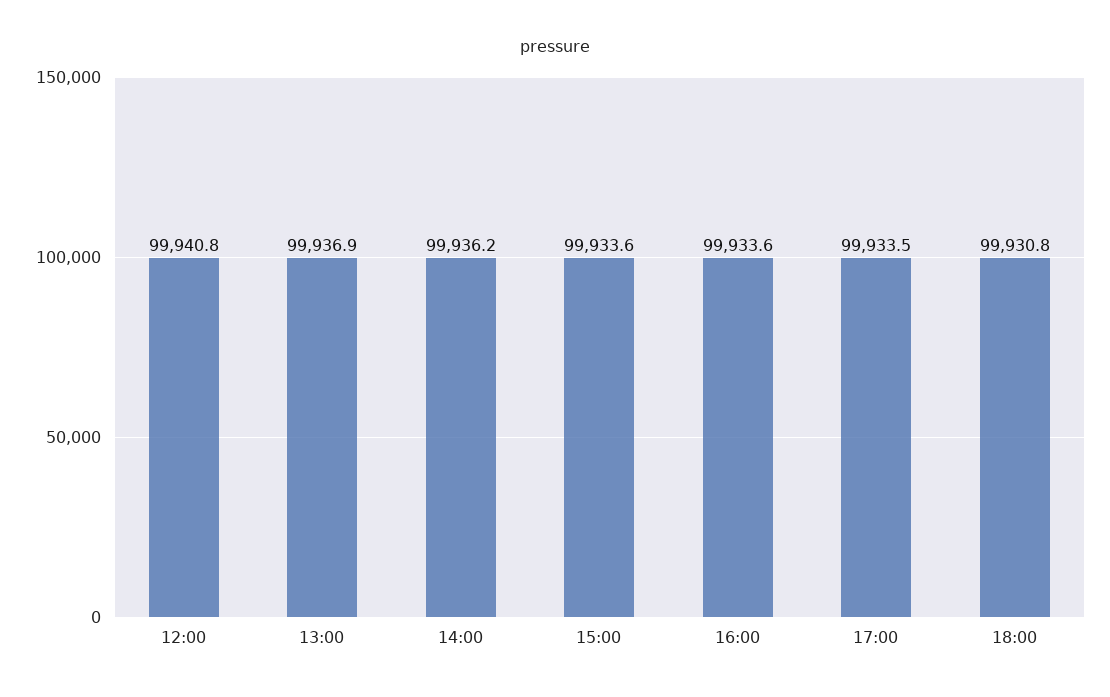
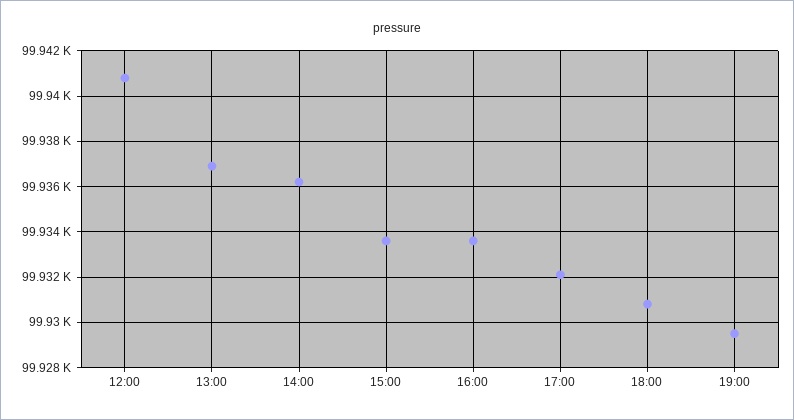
17:00: 99933.5 -> 99932
19:00: none -> 99929.5

